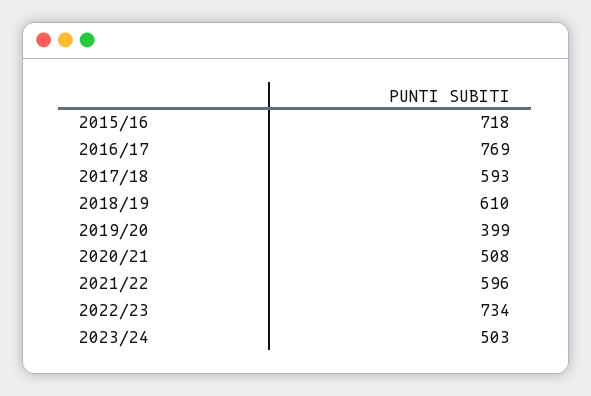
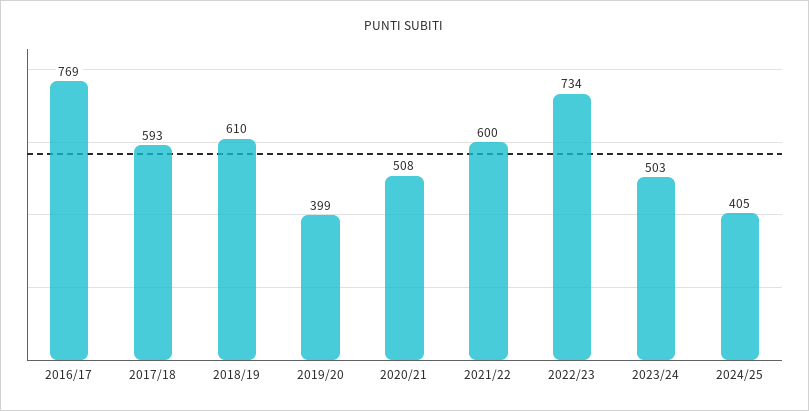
2015/16: 718 -> none
2021/22: 596 -> 600
2024/25: none -> 405

